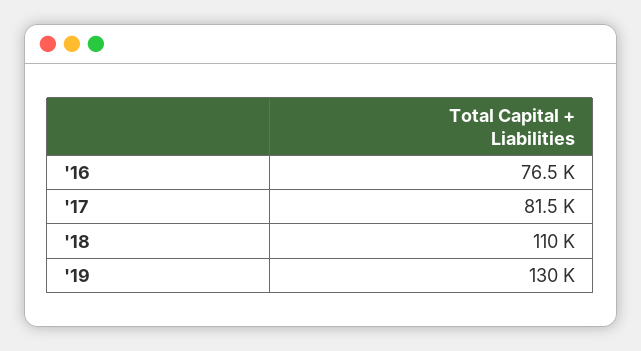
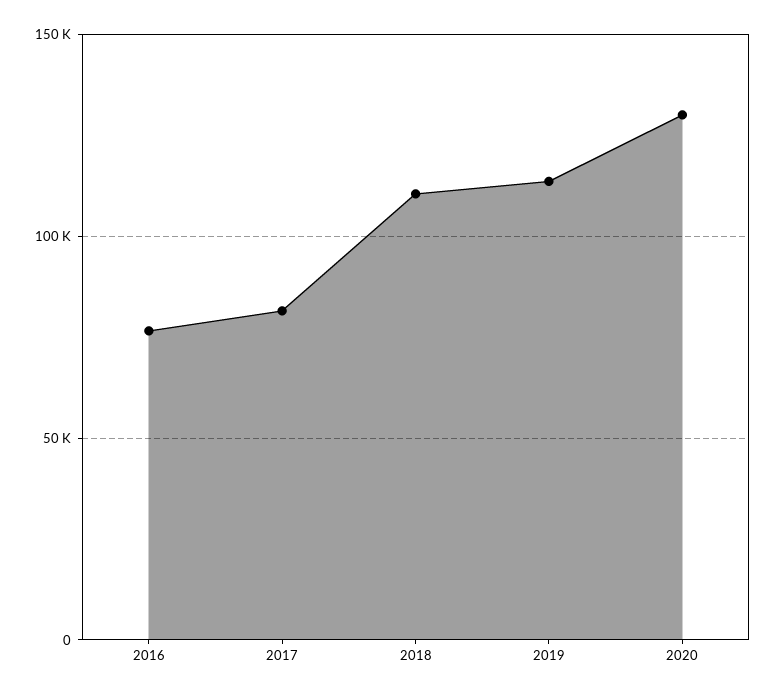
'19: 130000 -> 115000
2020: none -> 130000

